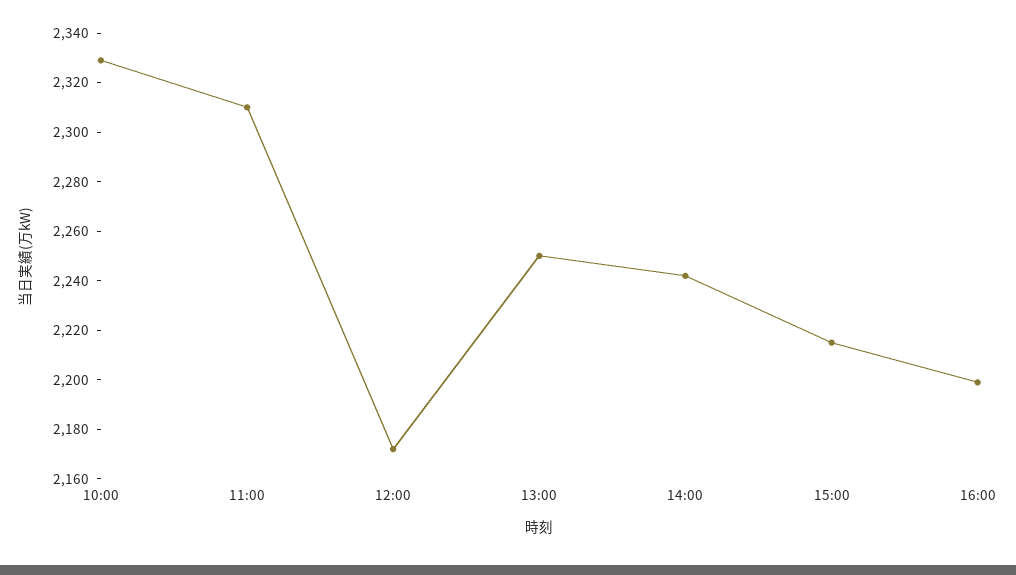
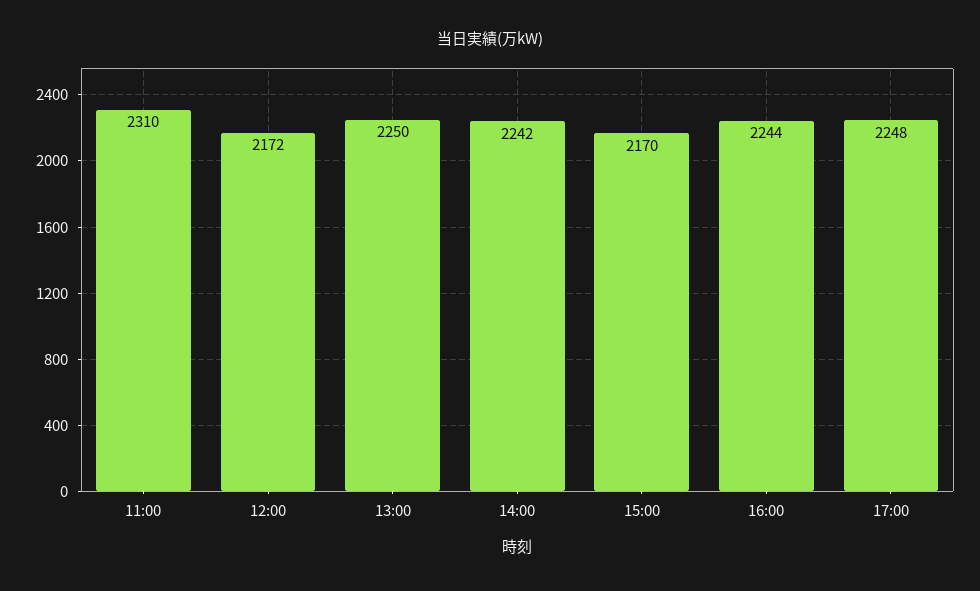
10:00: 2330 -> none
15:00: 2215 -> 2170
16:00: 2200 -> 2244
17:00: none -> 2248

